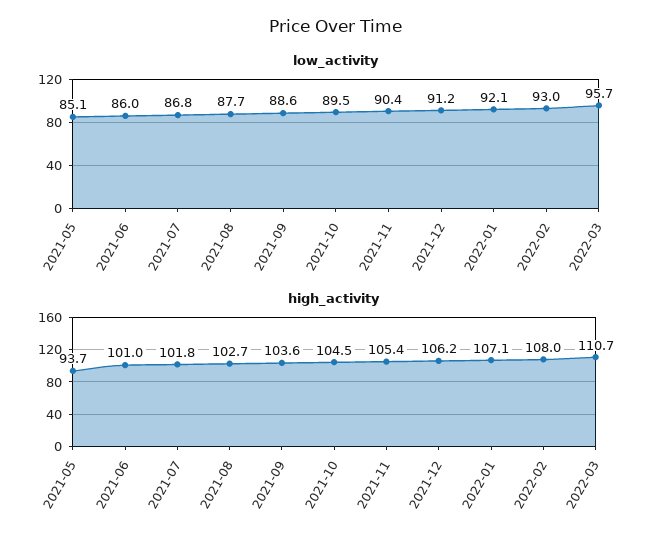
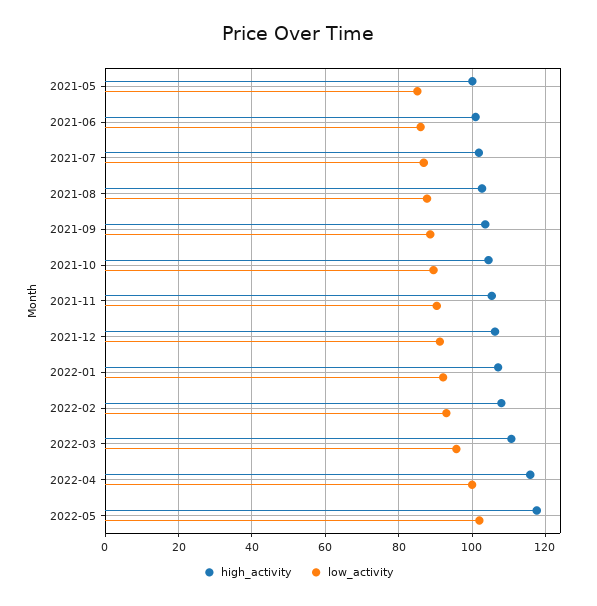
high_activity, 2021-05: 93.7 -> 100
high_activity, 2022-04: none -> 116
low_activity, 2022-04: none -> 100
high_activity, 2022-05: none -> 118
low_activity, 2022-05: none -> 102

